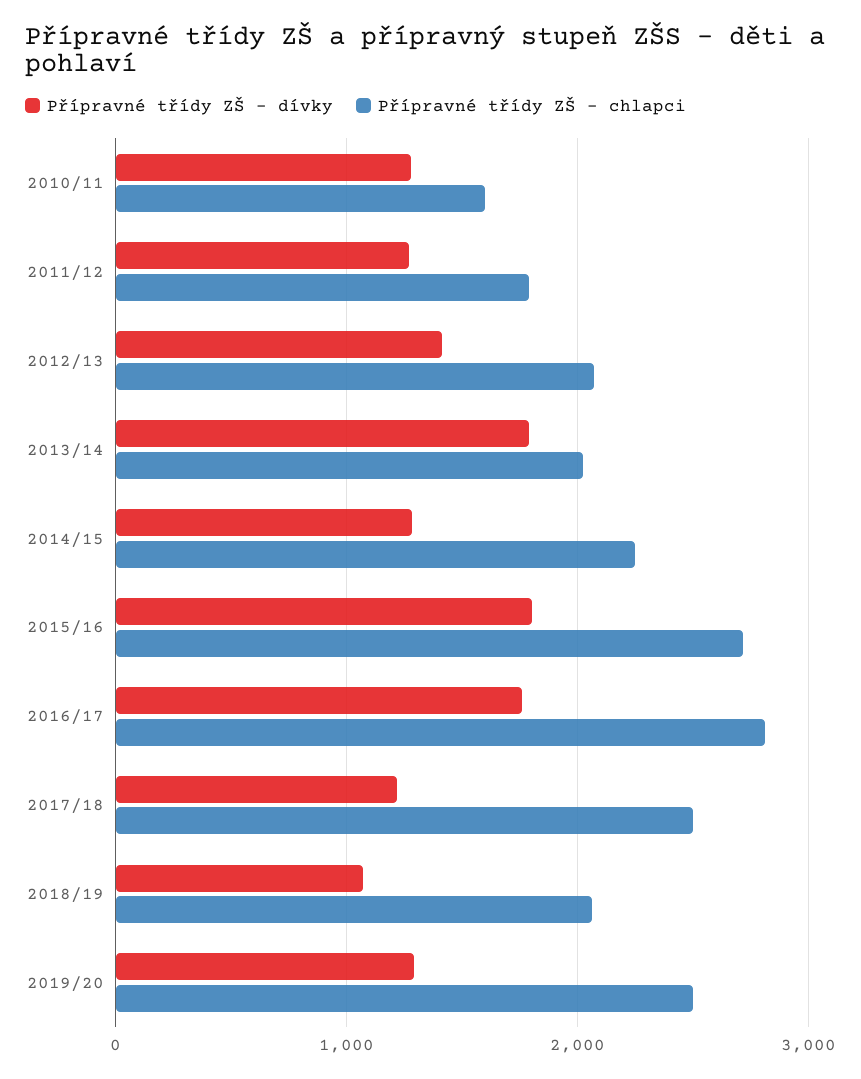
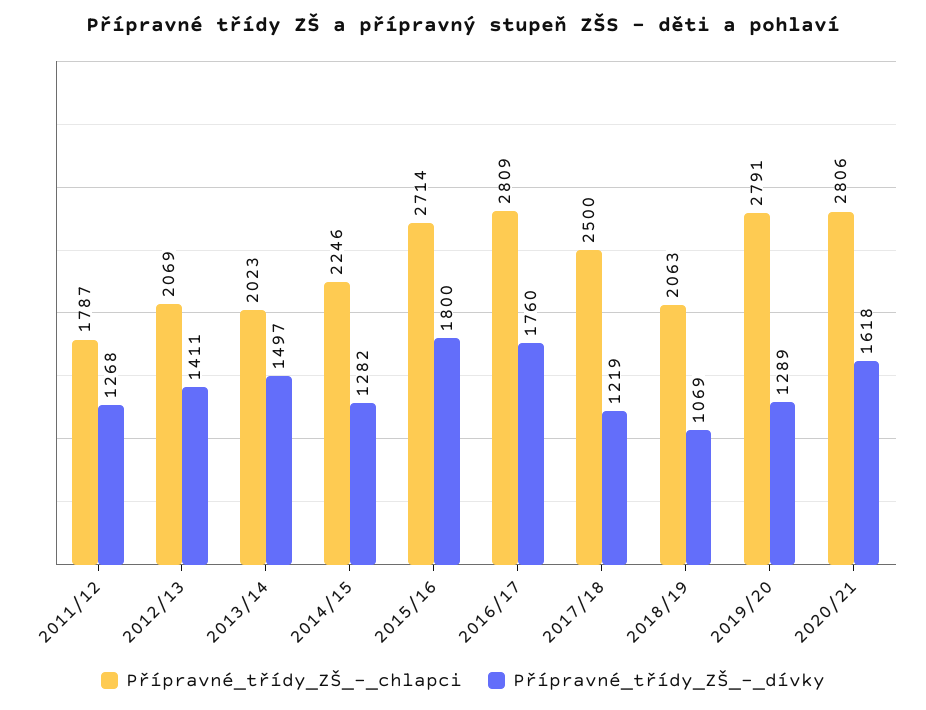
Přípravné třídy ZŠ - dívky, 2010/11: 1300 -> none
Přípravné třídy ZŠ - chlapci, 2010/11: 1600 -> none
Přípravné třídy ZŠ - dívky, 2013/14: 1800 -> 1497
Přípravné třídy ZŠ - chlapci, 2019/20: 2500 -> 2791
Přípravné třídy ZŠ - chlapci, 2020/21: none -> 2806
Přípravné třídy ZŠ - dívky, 2020/21: none -> 1618

